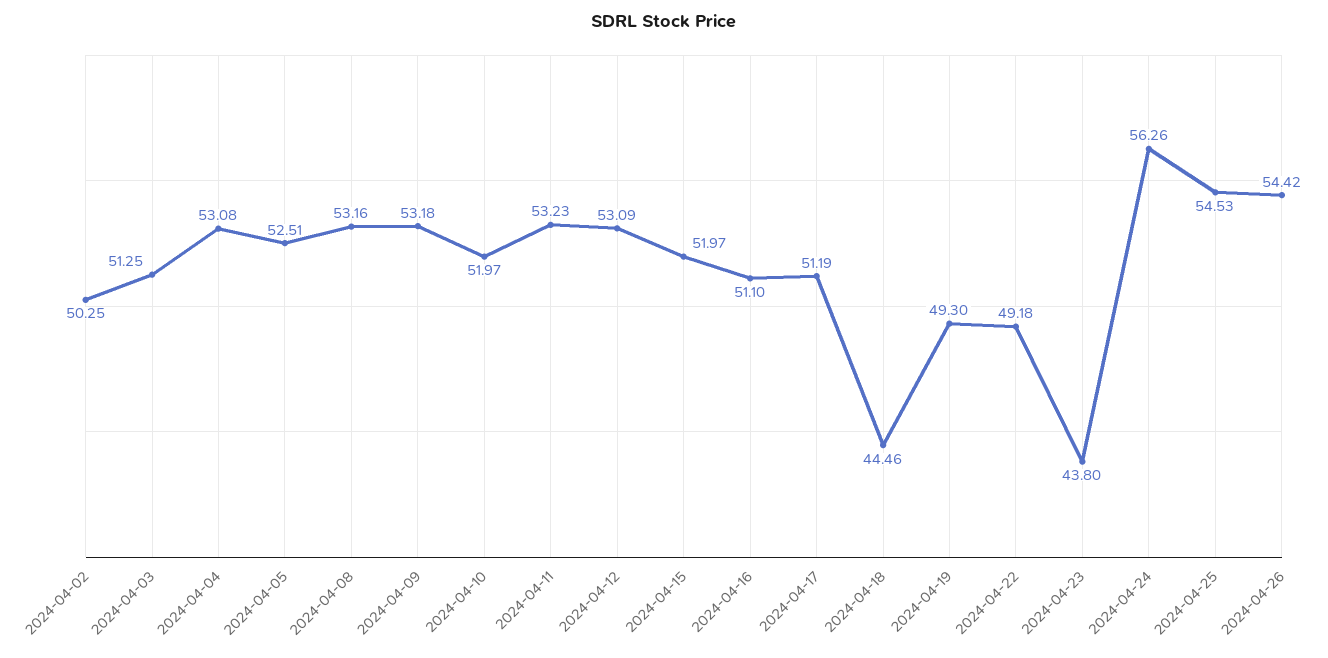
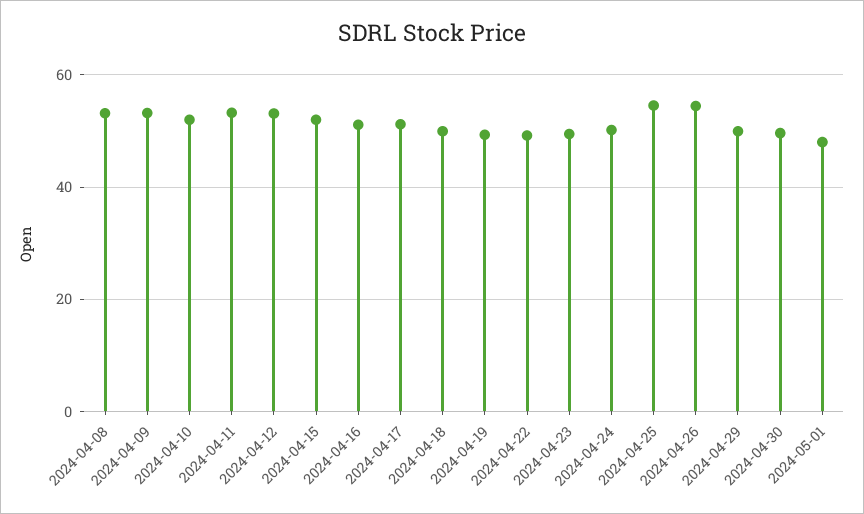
2024-04-02: 50.25 -> none
2024-04-03: 51.25 -> none
2024-04-04: 53.08 -> none
2024-04-05: 52.51 -> none
2024-04-18: 44.46 -> 50
2024-04-23: 43.8 -> 50
2024-04-24: 56.26 -> 50
2024-04-29: none -> 50
2024-04-30: none -> 50
2024-05-01: none -> 48

